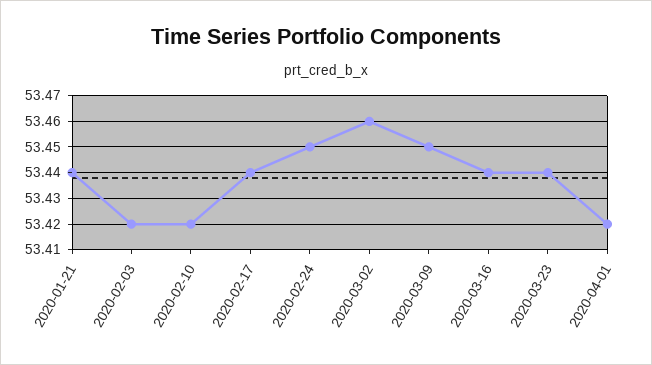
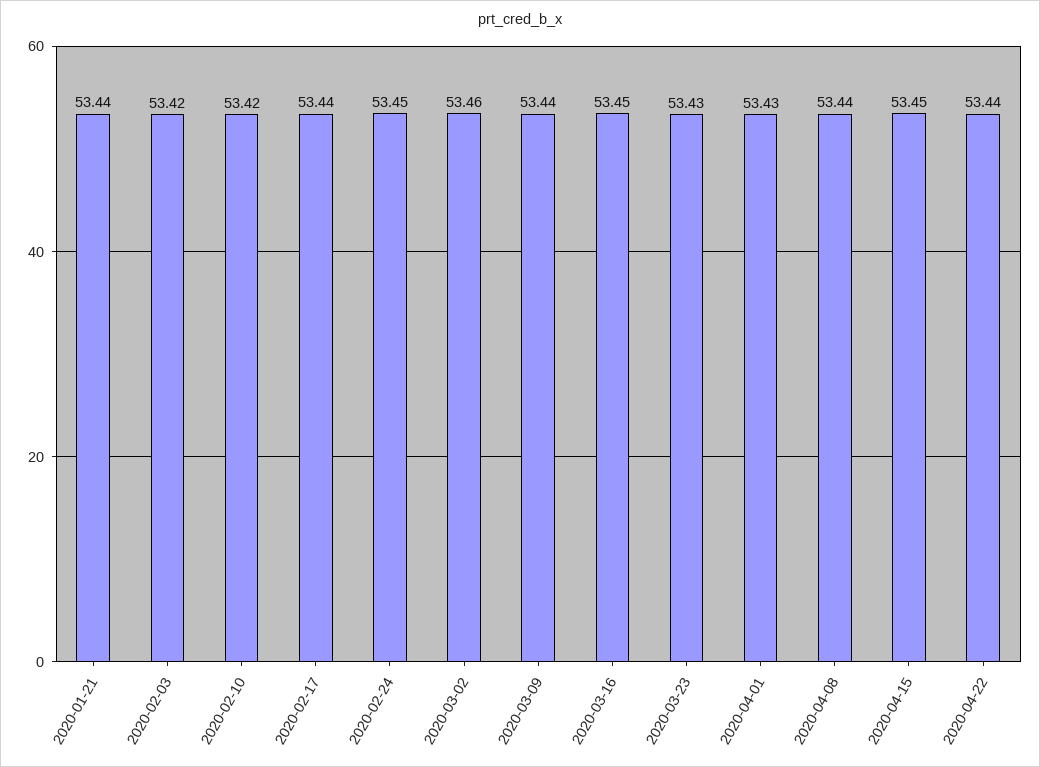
2020-03-09: 53.45 -> 53.44
2020-03-16: 53.44 -> 53.45
2020-03-23: 53.44 -> 53.43
2020-04-01: 53.42 -> 53.43
2020-04-08: none -> 53.44
2020-04-15: none -> 53.45
2020-04-22: none -> 53.44

